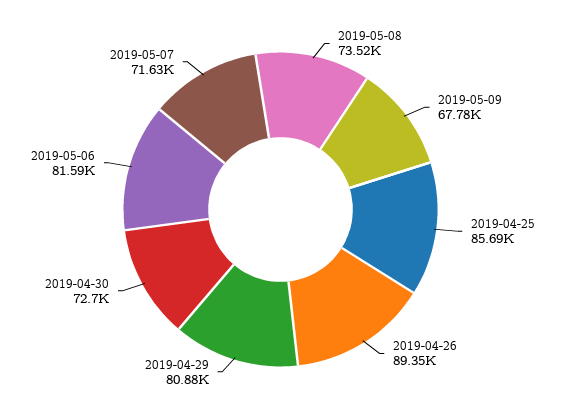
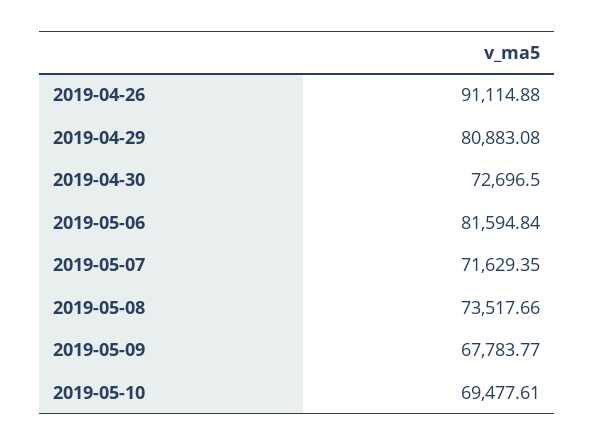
2019-04-25: 85690 -> none
2019-04-26: 89350 -> 91114.88
2019-05-10: none -> 69477.61

